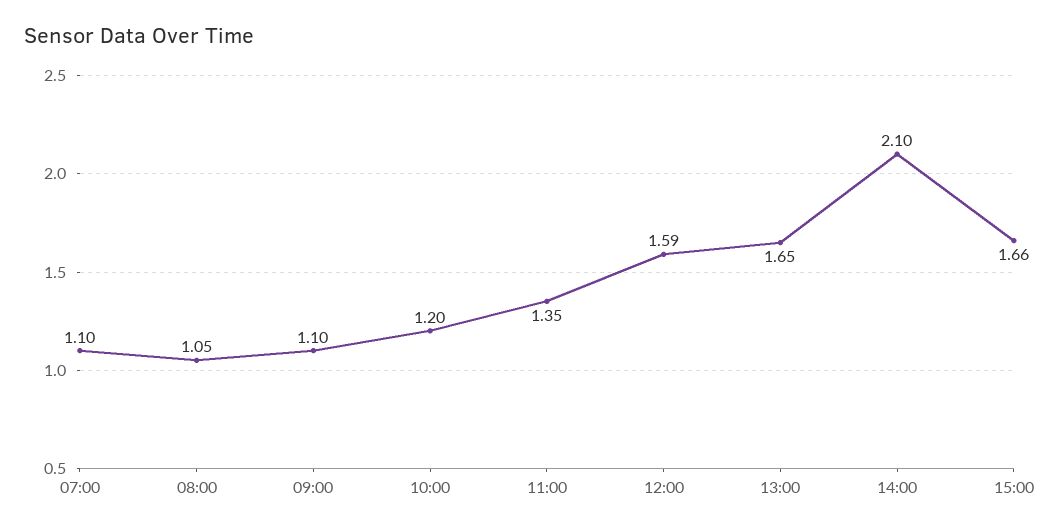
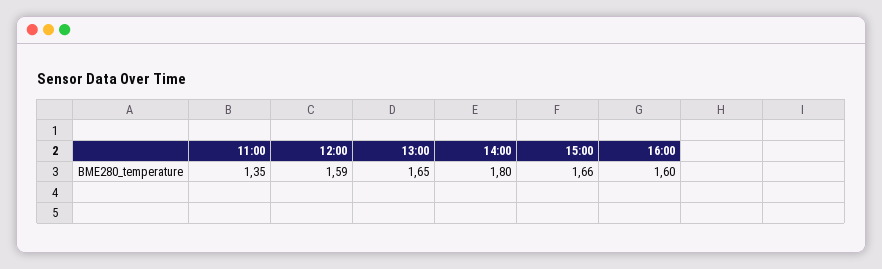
07:00: 1.1 -> none
08:00: 1.05 -> none
09:00: 1.1 -> none
10:00: 1.2 -> none
14:00: 2.1 -> 1.8
16:00: none -> 1.6

